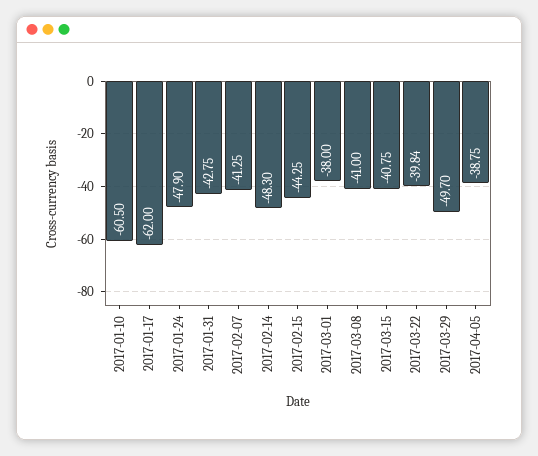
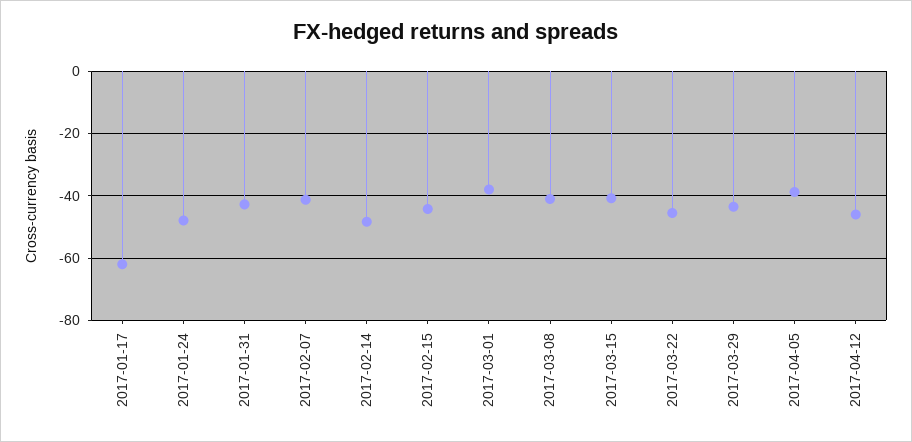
2017-01-10: -60.5 -> none
2017-03-22: -39.84 -> -46
2017-03-29: -49.7 -> -44
2017-04-12: none -> -46

